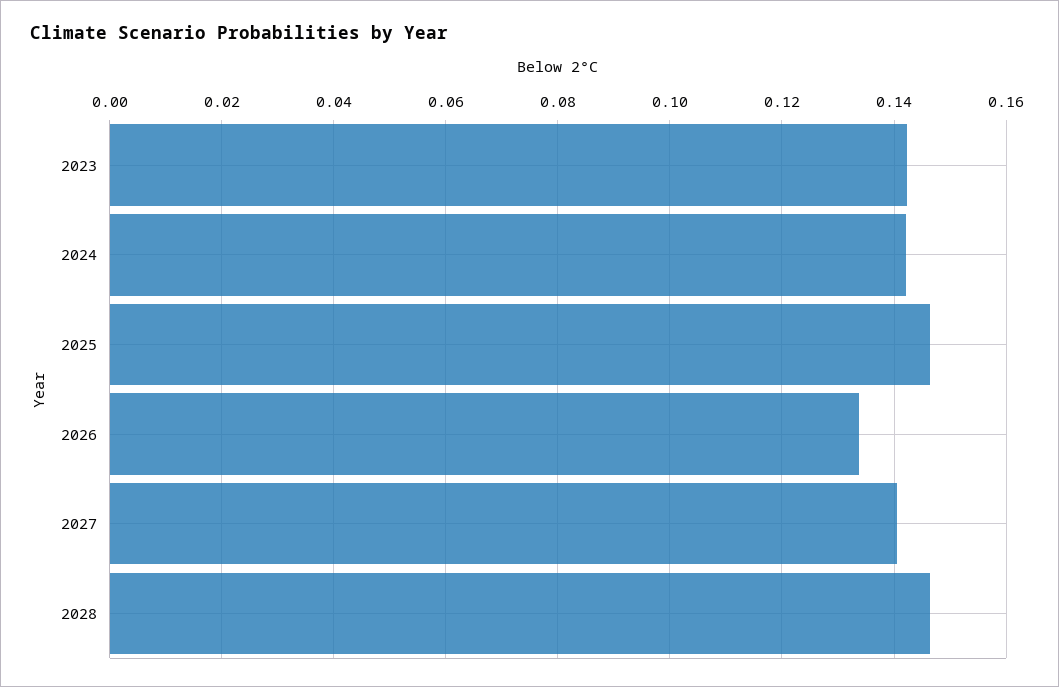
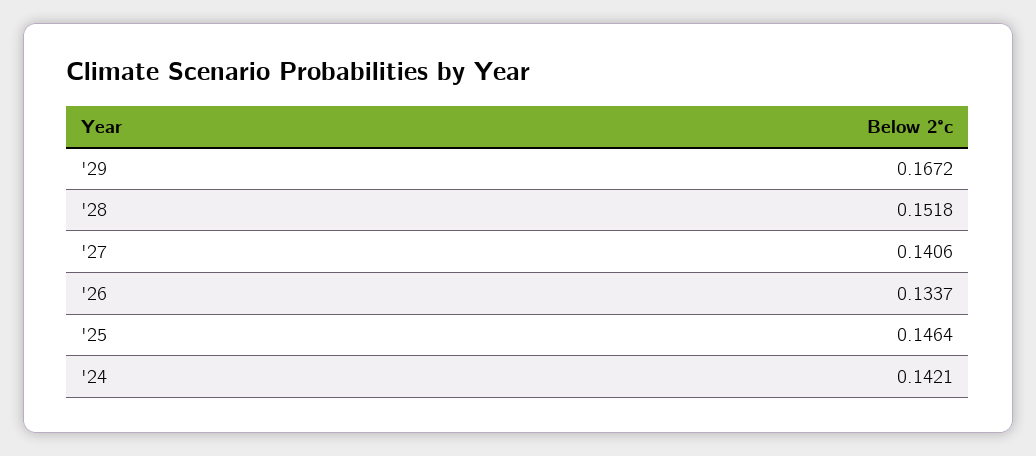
2023: 0.142 -> none
2028: 0.146 -> 0.1518
'29: none -> 0.1672

